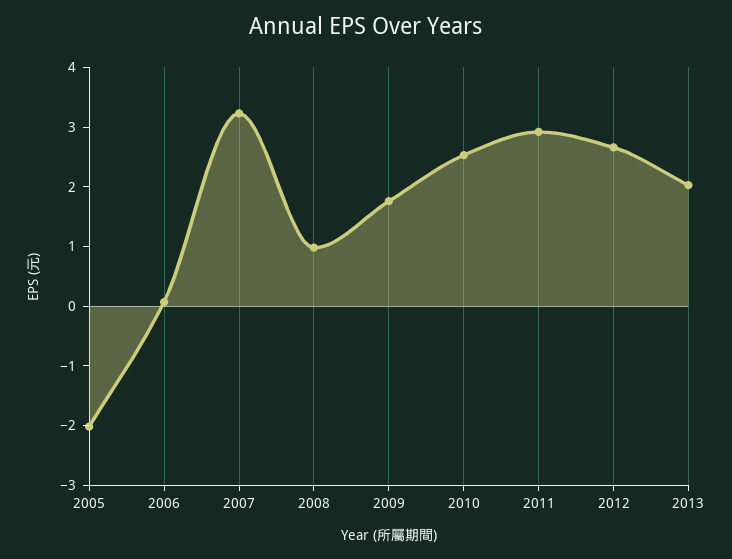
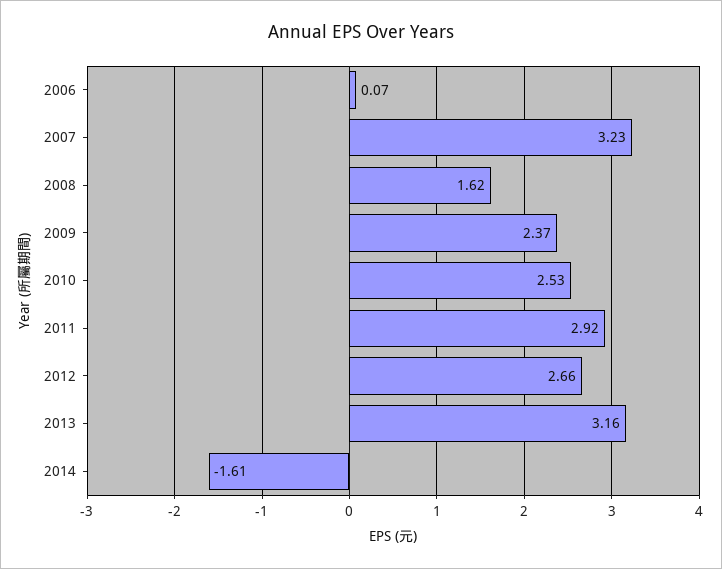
2005: -2 -> none
2008: 1 -> 1.62
2009: 1.8 -> 2.37
2013: 2 -> 3.16
2014: none -> -1.61

